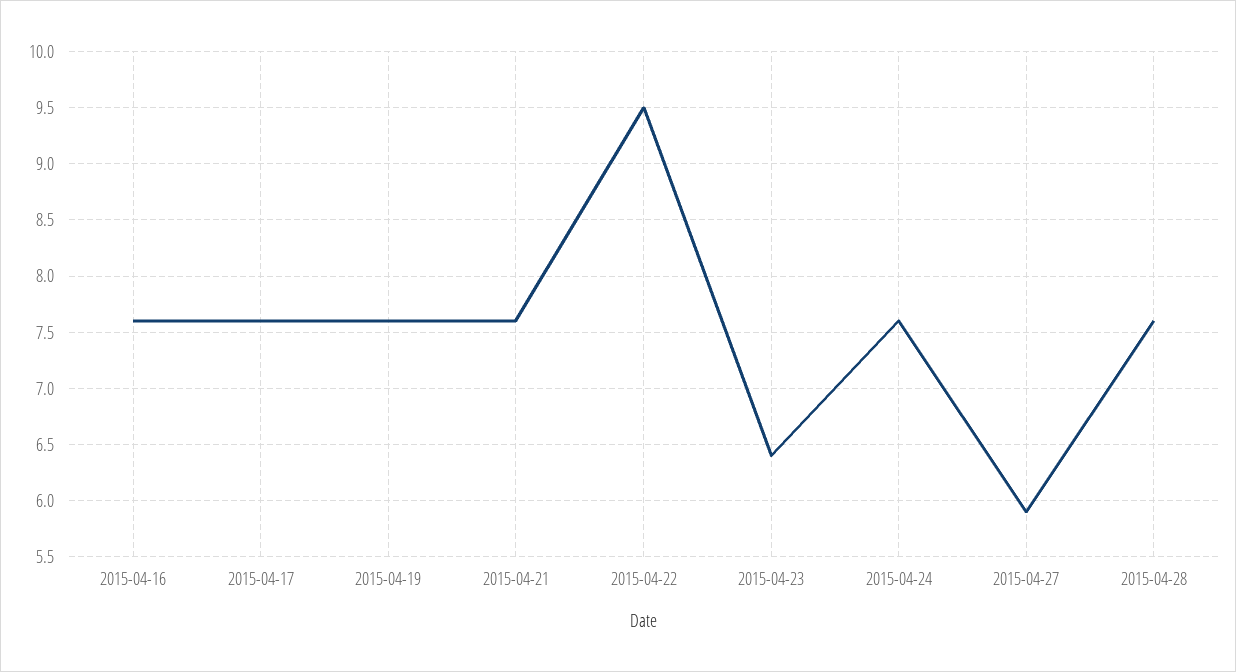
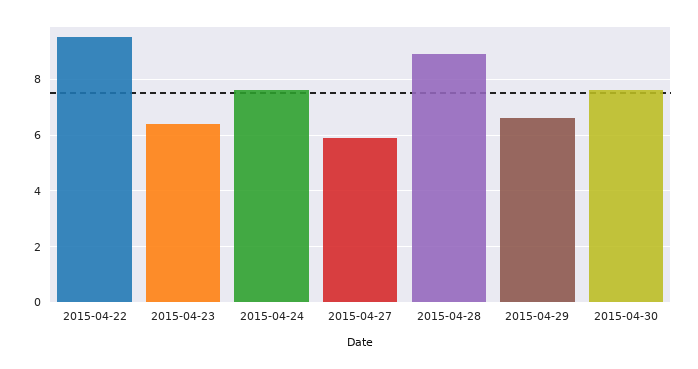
2015-04-16: 7.6 -> none
2015-04-17: 7.6 -> none
2015-04-19: 7.6 -> none
2015-04-21: 7.6 -> none
2015-04-28: 7.6 -> 9
2015-04-29: none -> 6.5
2015-04-30: none -> 7.5

